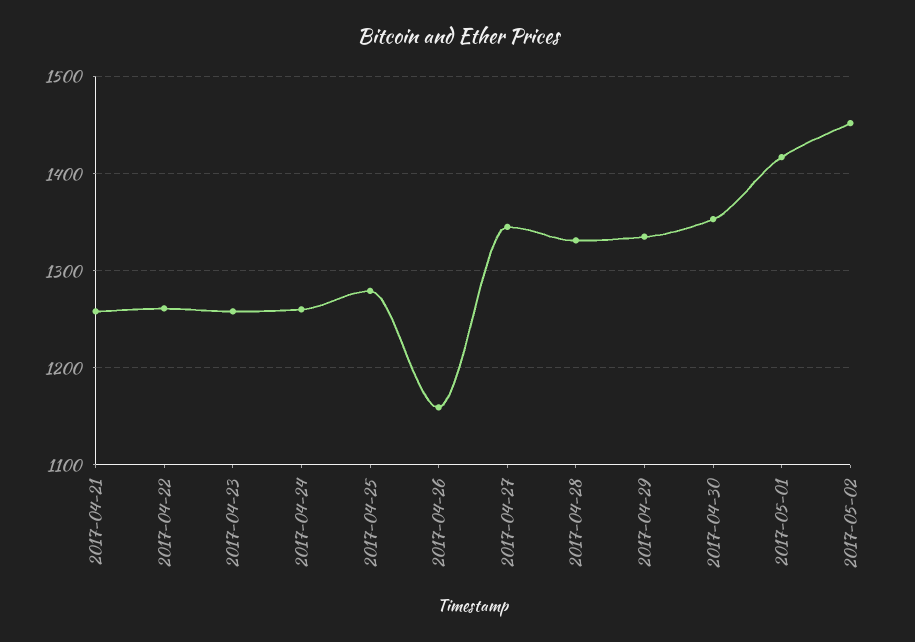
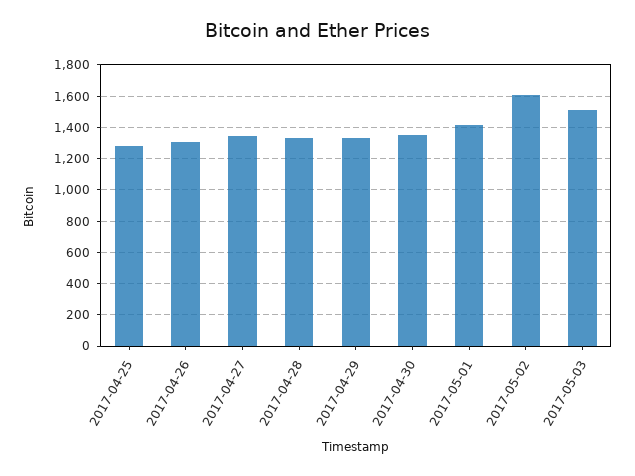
2017-04-21: 1260 -> none
2017-04-22: 1260 -> none
2017-04-23: 1260 -> none
2017-04-24: 1260 -> none
2017-04-26: 1160 -> 1300
2017-05-02: 1450 -> 1600
2017-05-03: none -> 1500

